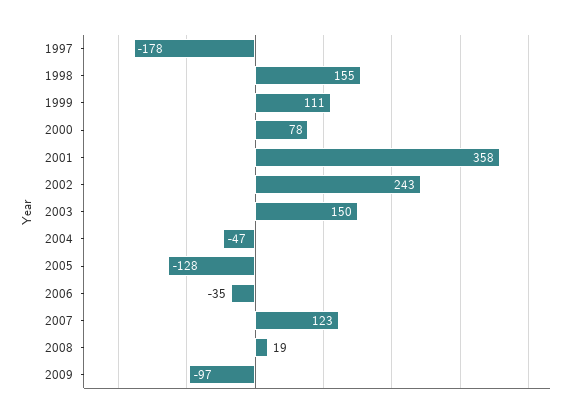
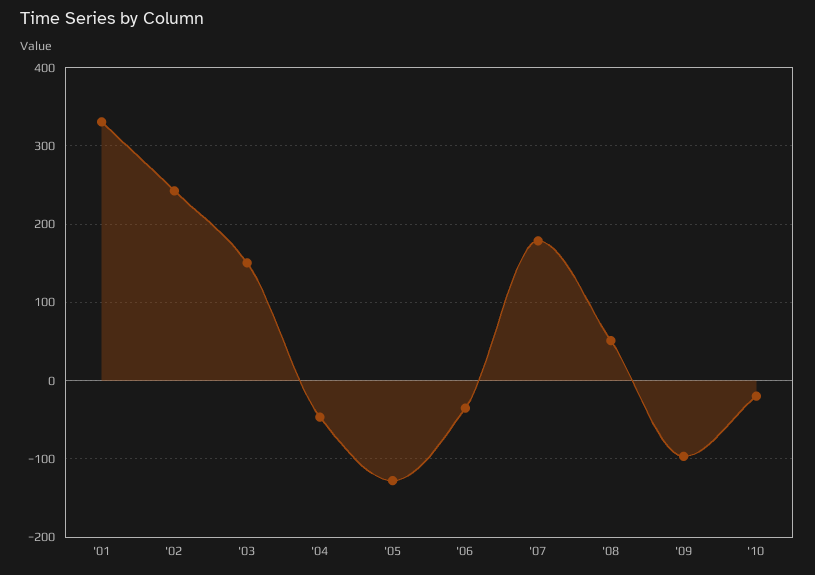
1997: -178 -> none
1998: 155 -> none
1999: 111 -> none
2000: 78 -> none
2001: 358 -> 330
2007: 123 -> 180
2008: 19 -> 50
'10: none -> -20

